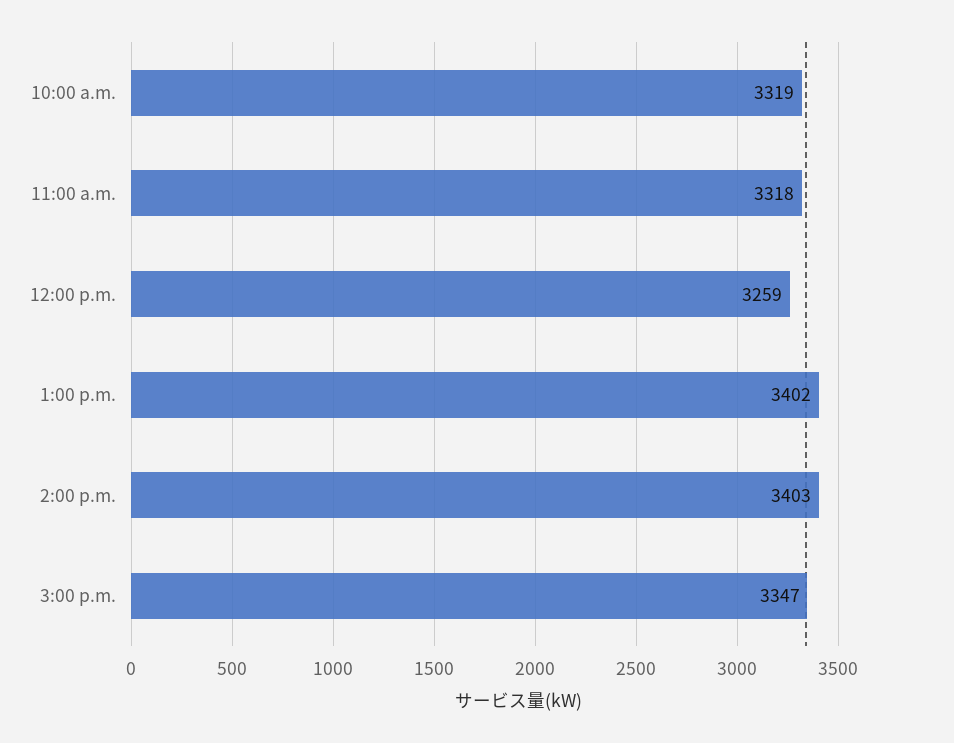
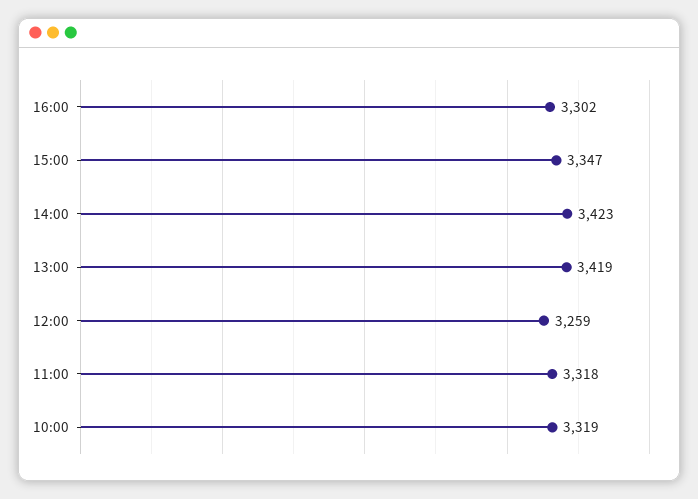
1:00 p.m.: 3402 -> 3419
2:00 p.m.: 3403 -> 3423
16:00: none -> 3302

